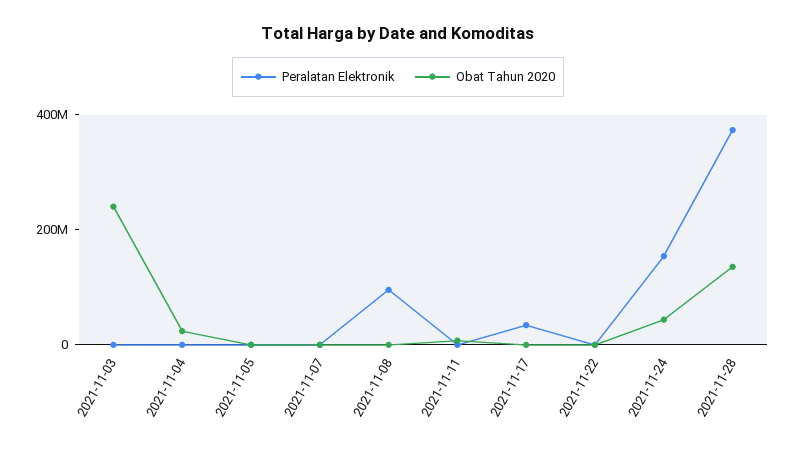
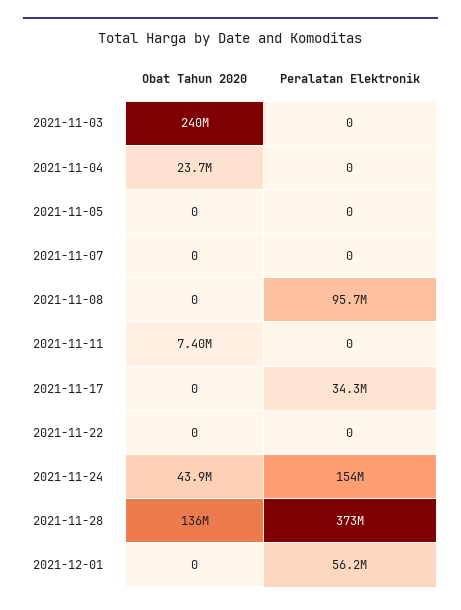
Obat Tahun 2020, 2021-12-01: none -> 0
Peralatan Elektronik, 2021-12-01: none -> 56200000

